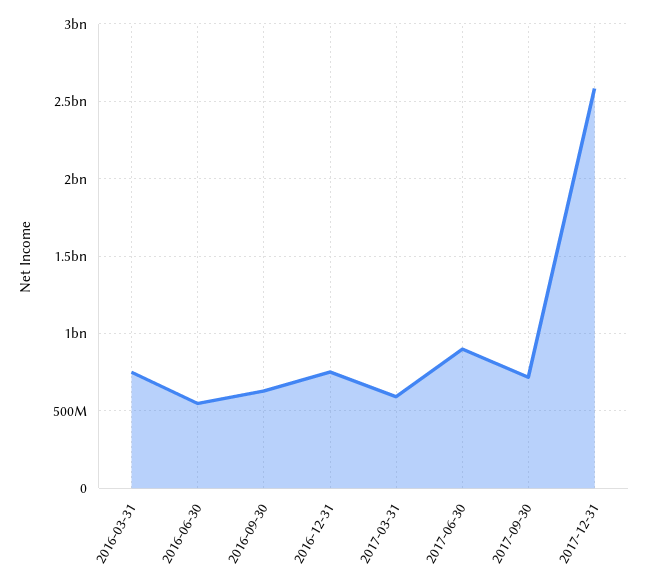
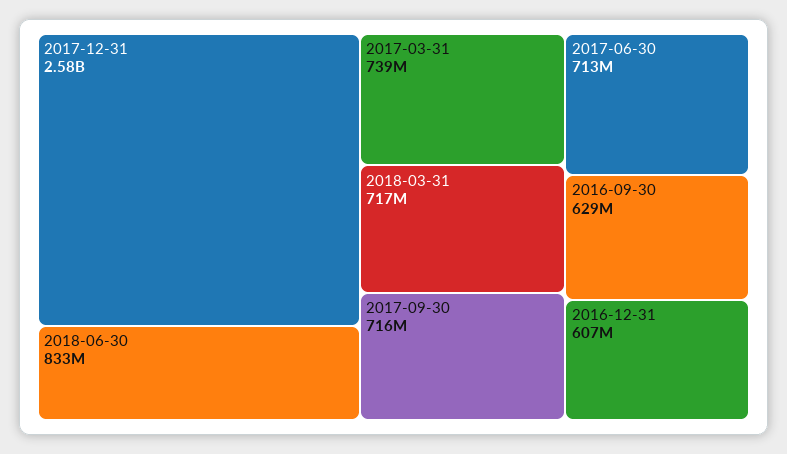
2016-03-31: 750000000 -> none
2016-06-30: 550000000 -> none
2016-12-31: 750000000 -> 607000000
2017-03-31: 600000000 -> 739000000
2017-06-30: 900000000 -> 713000000
2018-06-30: none -> 833000000
2018-03-31: none -> 717000000

